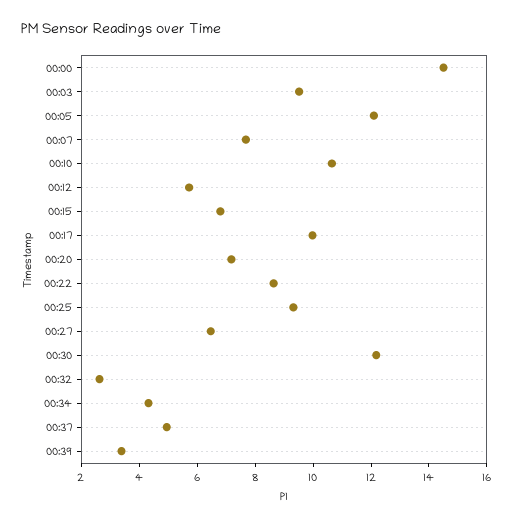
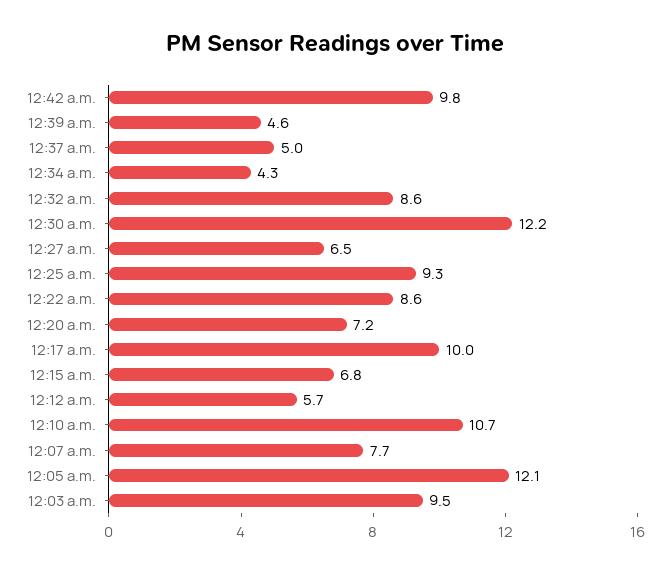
00:00: 14.5 -> none
00:32: 2.5 -> 8.6
00:39: 3.5 -> 4.6
12:42 a.m.: none -> 9.8

